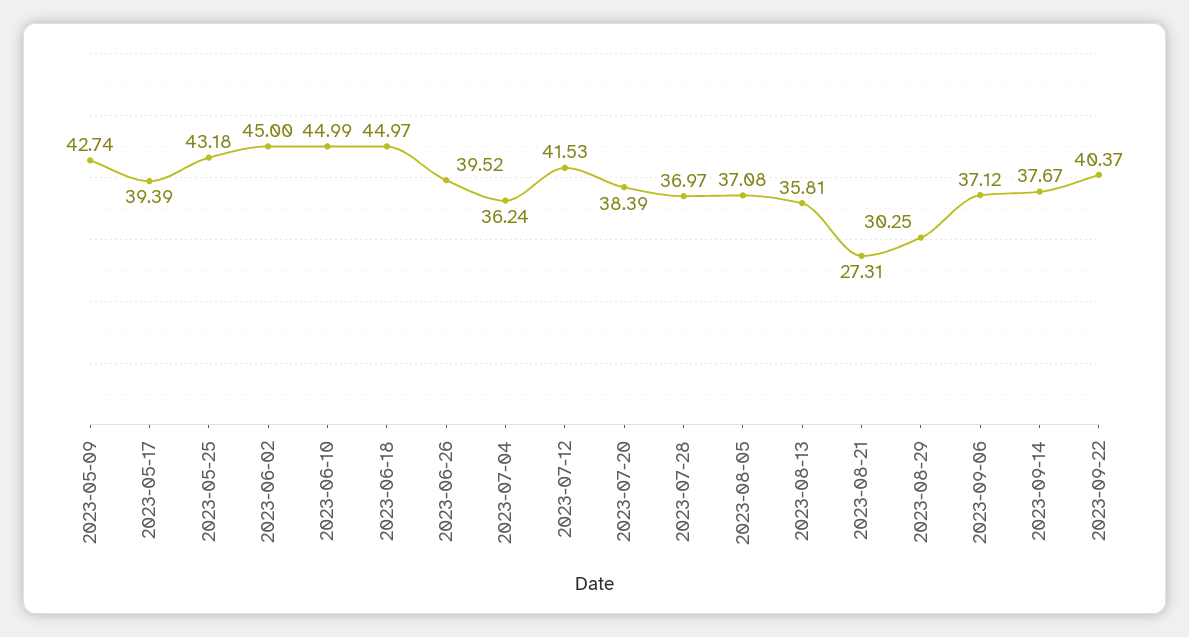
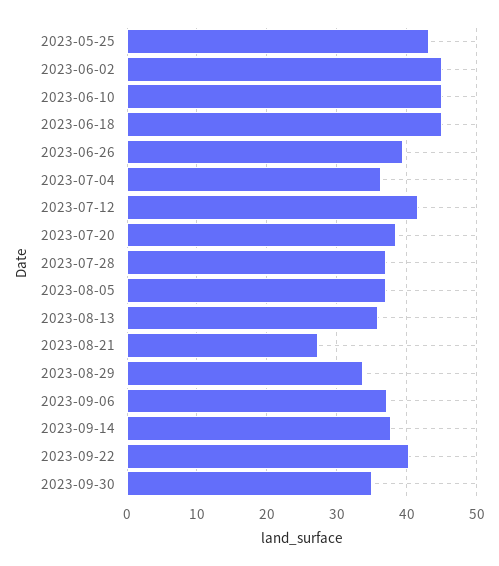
2023-05-09: 42.74 -> none
2023-05-17: 39.39 -> none
2023-08-29: 30.25 -> 34
2023-09-30: none -> 35

